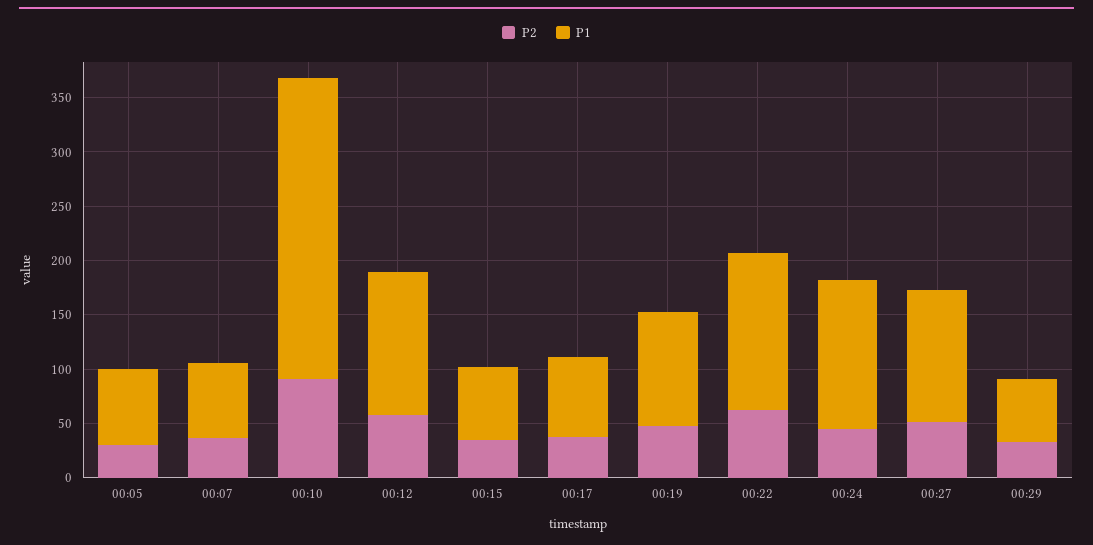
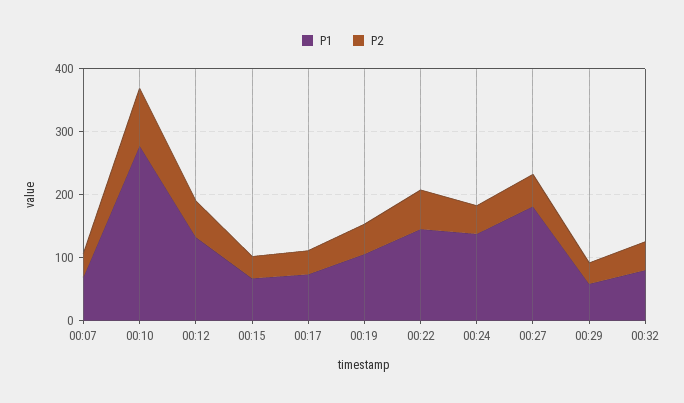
P2, 00:05: 30 -> none
P1, 00:05: 70 -> none
P1, 00:27: 120 -> 180
P1, 00:32: none -> 80
P2, 00:32: none -> 40

